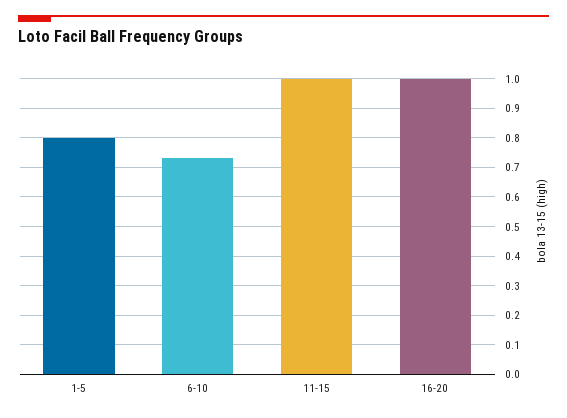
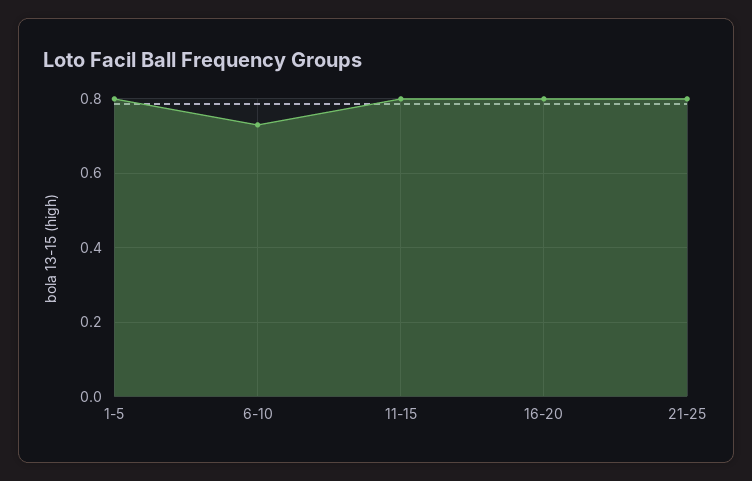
11-15: 1 -> 0.8
16-20: 1 -> 0.8
21-25: none -> 0.8

